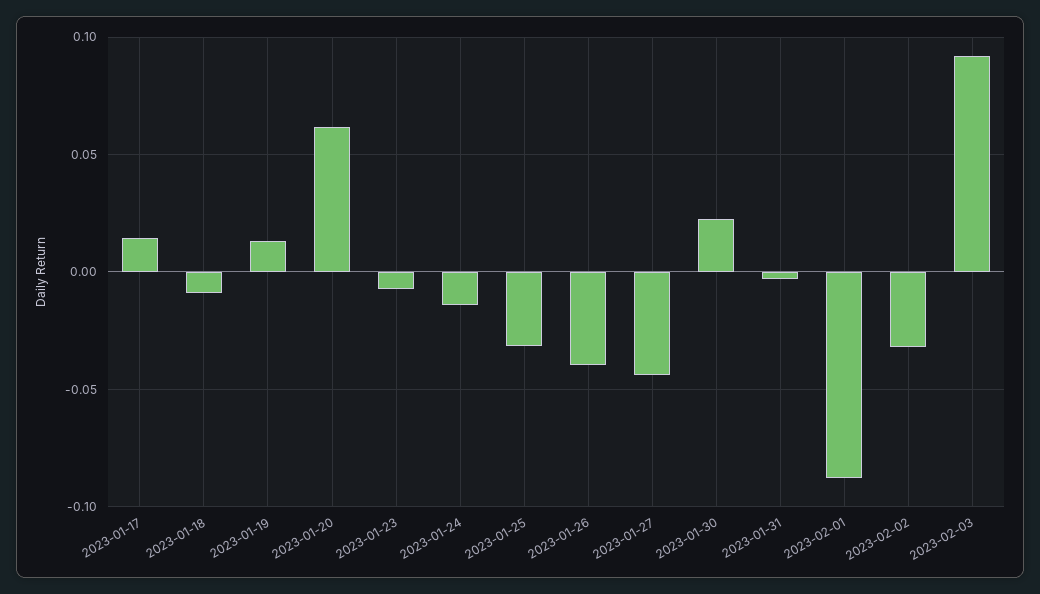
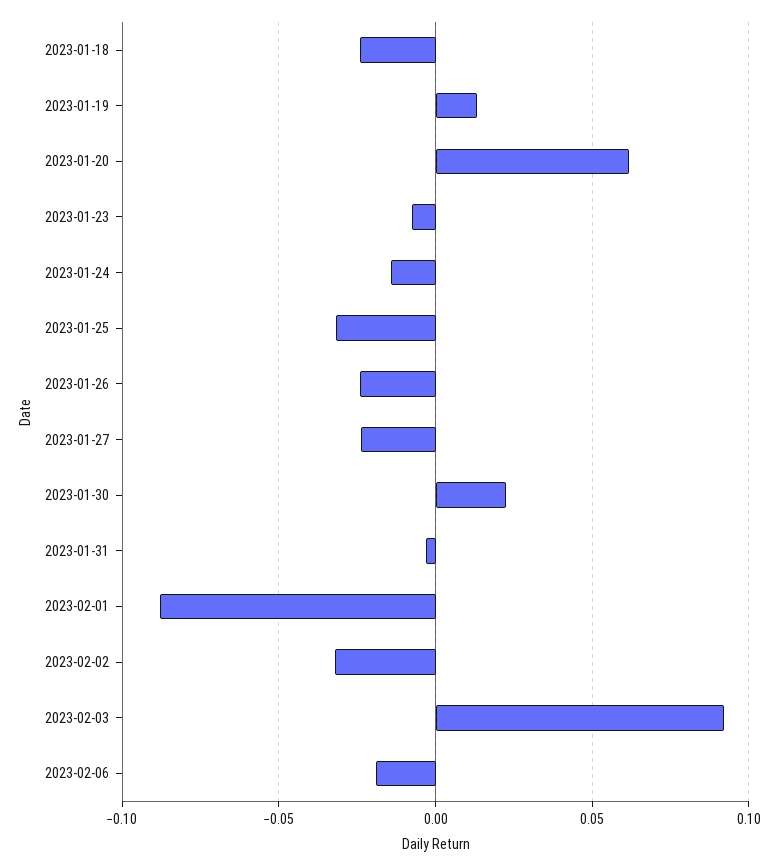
2023-01-17: 0.015 -> none
2023-01-18: -0.01 -> -0.025
2023-01-26: -0.04 -> -0.025
2023-01-27: -0.045 -> -0.025
2023-02-06: none -> -0.02

